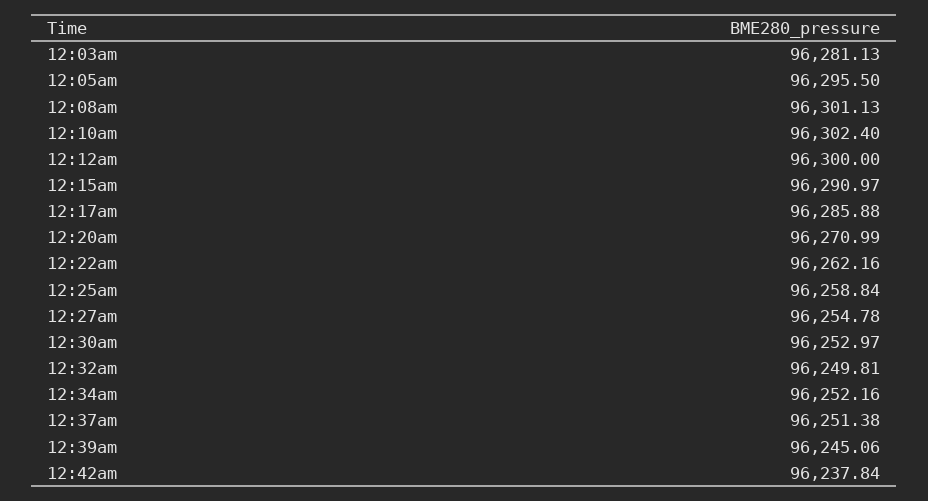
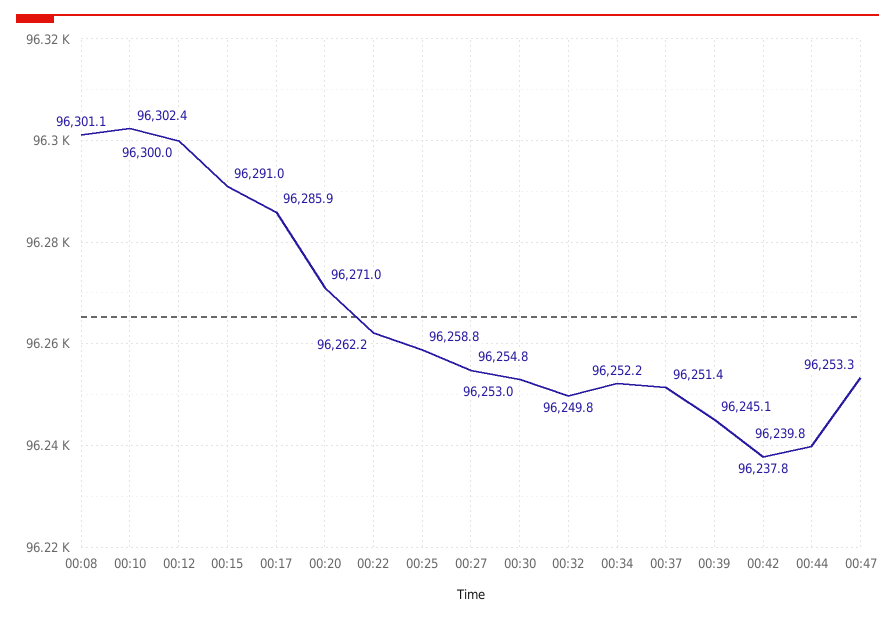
12:03am: 96281.13 -> none
12:05am: 96295.5 -> none
00:44: none -> 96239.8
00:47: none -> 96253.3

